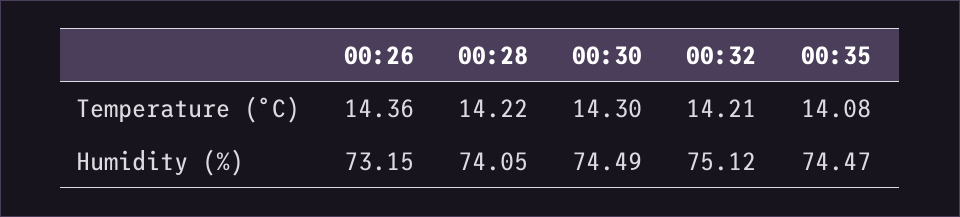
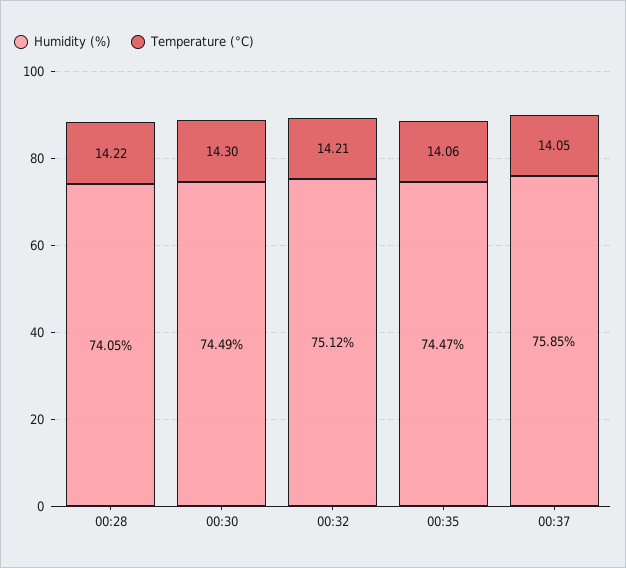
Temperature (°C), 00:26: 14.36 -> none
Temperature (°C), 00:35: 14.08 -> 14.06
Humidity (%), 00:26: 73.15 -> none
Humidity (%), 00:37: none -> 75.85
Temperature (°C), 00:37: none -> 14.05

